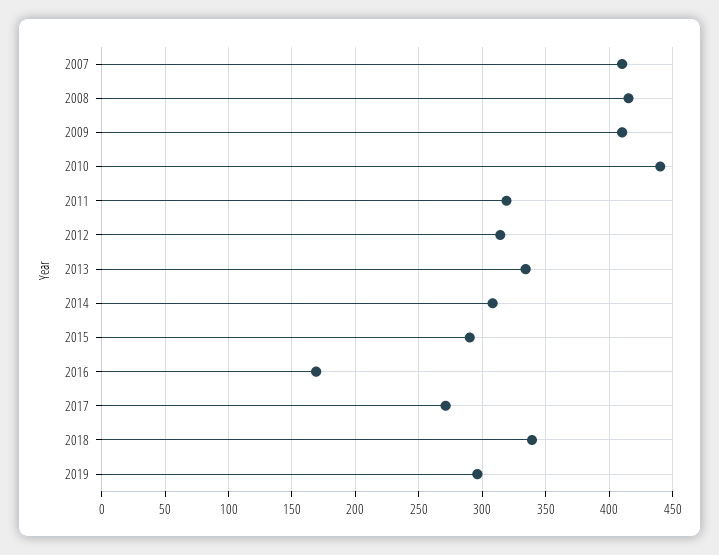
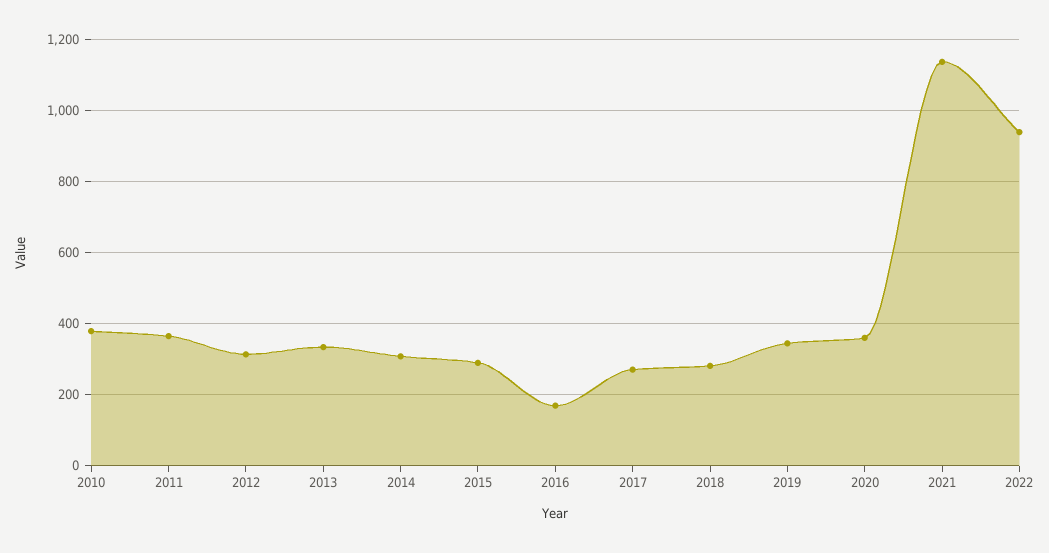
2007: 410 -> none
2008: 415 -> none
2009: 410 -> none
2010: 440 -> 380
2011: 320 -> 360
2018: 340 -> 280
2019: 295 -> 340
2020: none -> 360
2021: none -> 1140
2022: none -> 940

